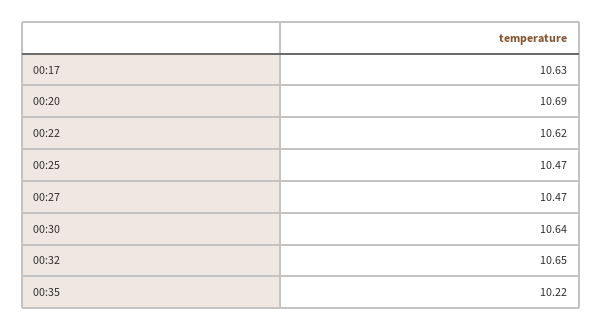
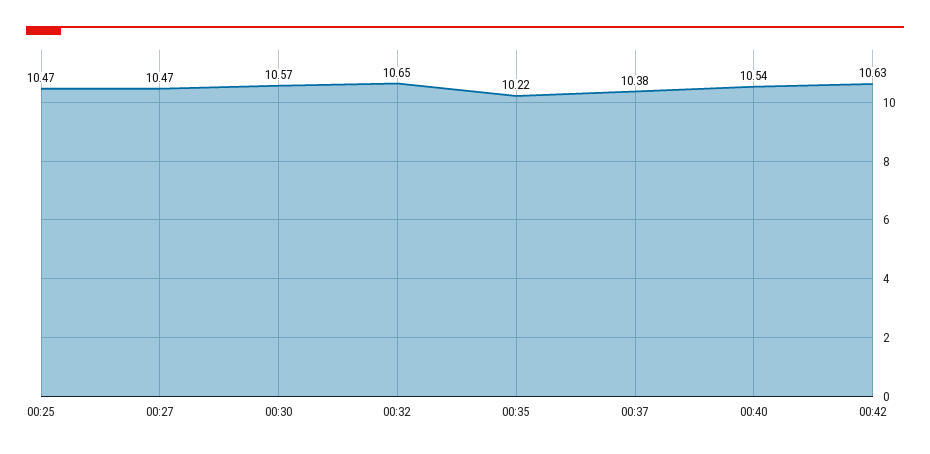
00:17: 10.63 -> none
00:20: 10.69 -> none
00:22: 10.62 -> none
00:30: 10.64 -> 10.57
00:37: none -> 10.38
00:40: none -> 10.54
00:42: none -> 10.63

